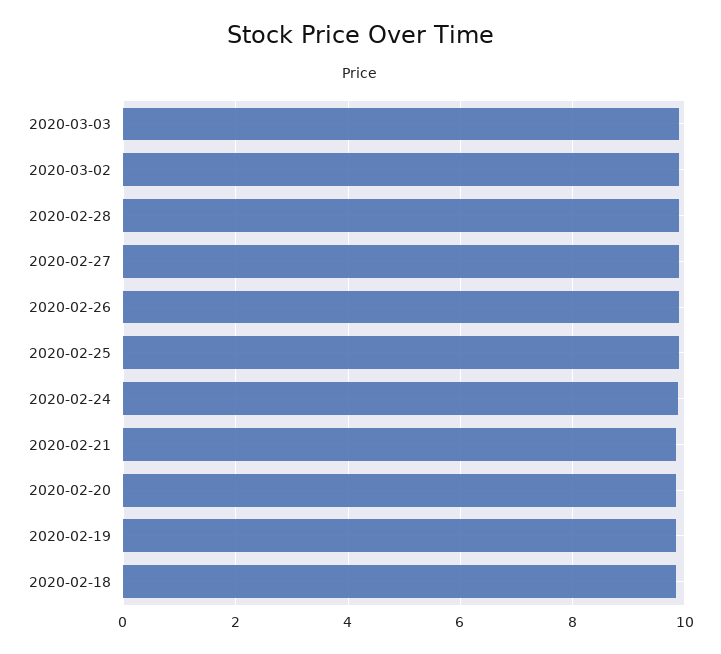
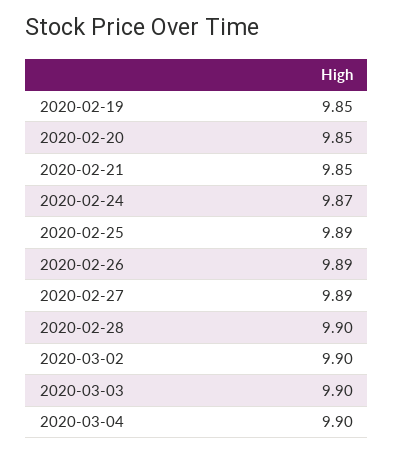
2020-02-18: 9.8 -> none
2020-03-04: none -> 9.9

